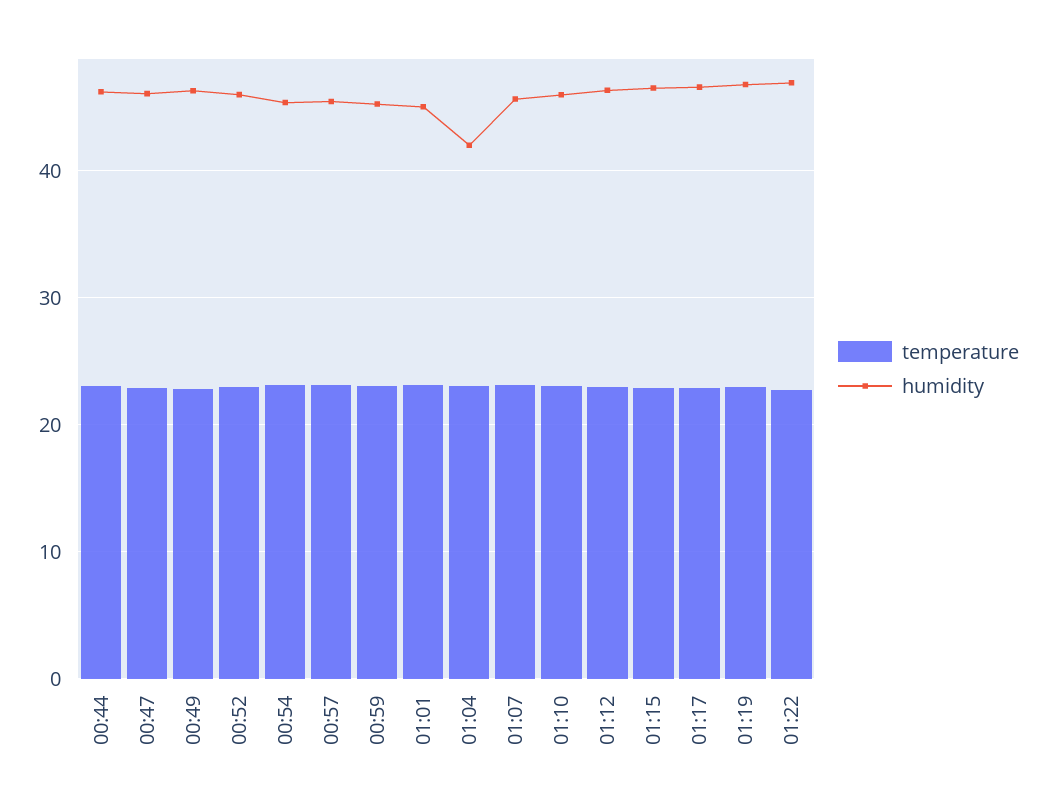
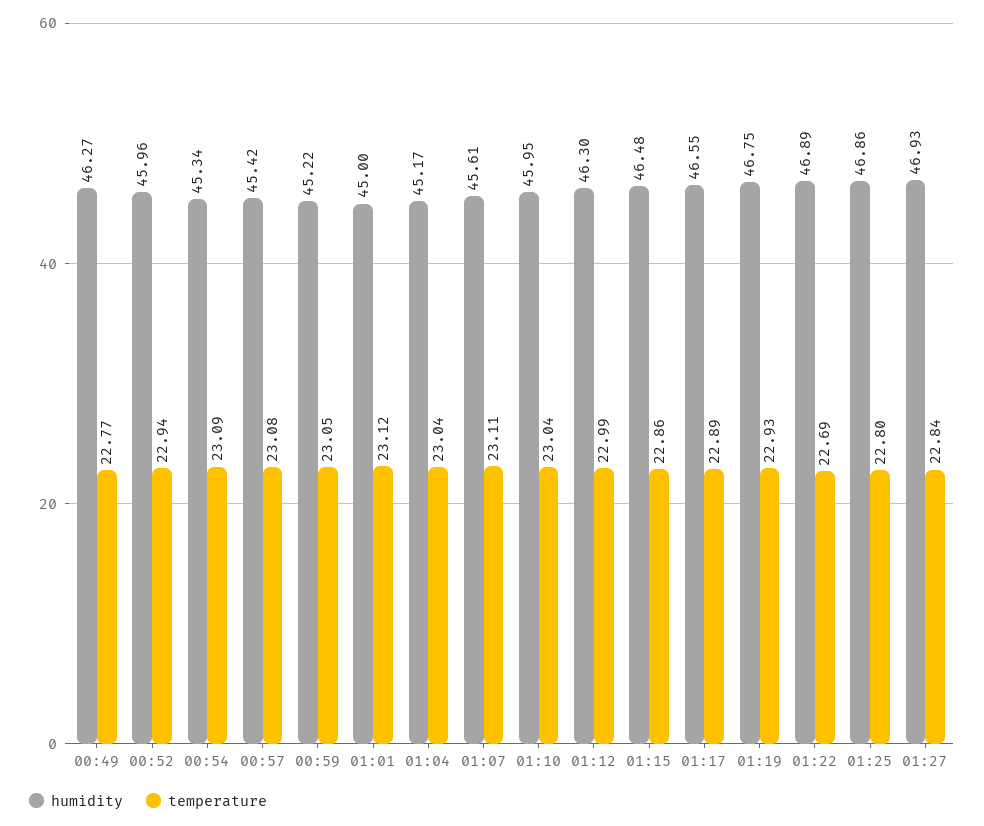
temperature, 00:44: 23 -> none
humidity, 00:44: 46 -> none
temperature, 00:47: 23 -> none
humidity, 00:47: 46 -> none
humidity, 01:04: 42 -> 45.17
humidity, 01:25: none -> 46.86
temperature, 01:25: none -> 22.8
humidity, 01:27: none -> 46.93
temperature, 01:27: none -> 22.84

